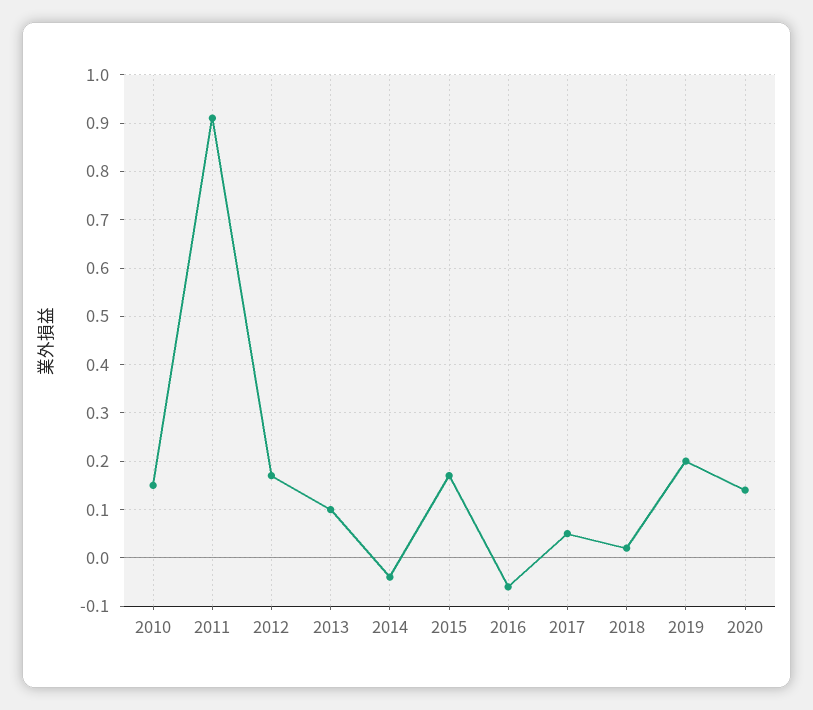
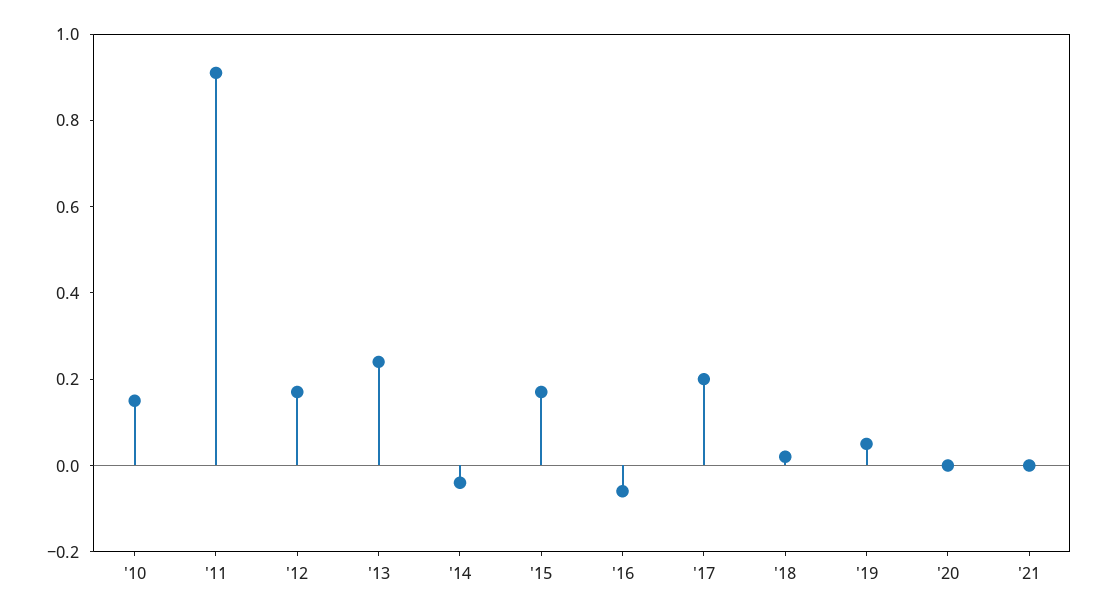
2013: 0.1 -> 0.25
2017: 0.05 -> 0.2
2019: 0.2 -> 0.05
2020: 0.15 -> 0
'21: none -> 0

